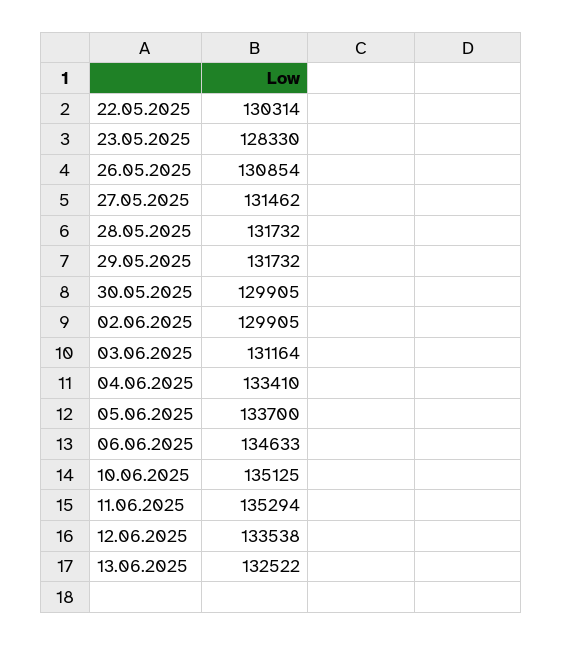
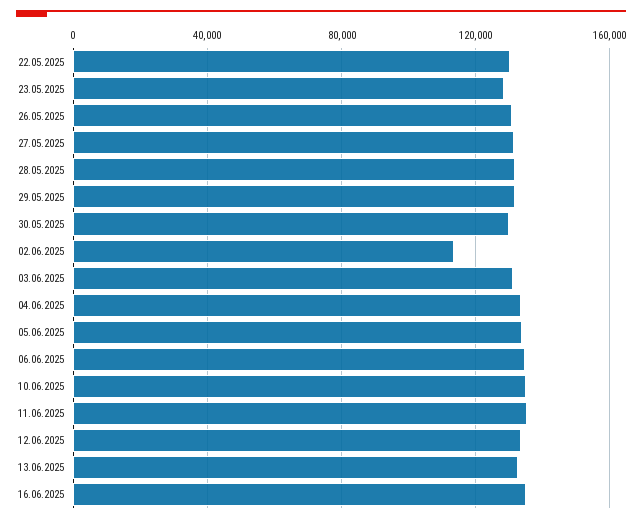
02.06.2025: 129905 -> 115000
16.06.2025: none -> 135000

